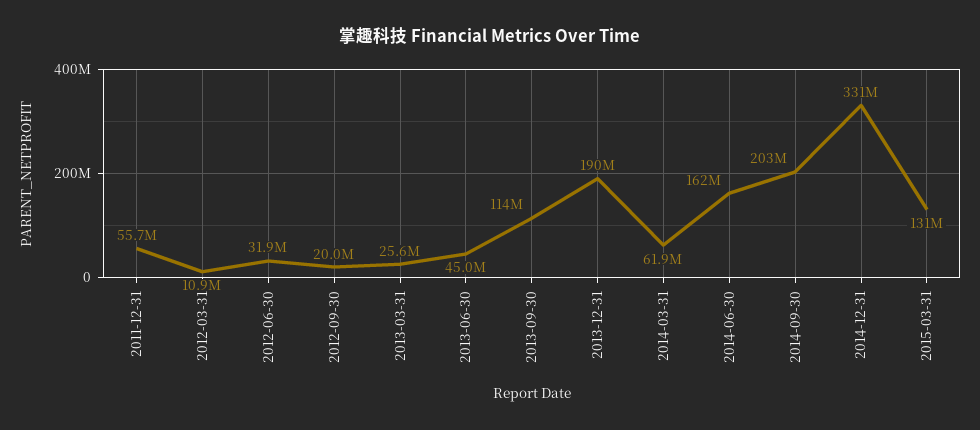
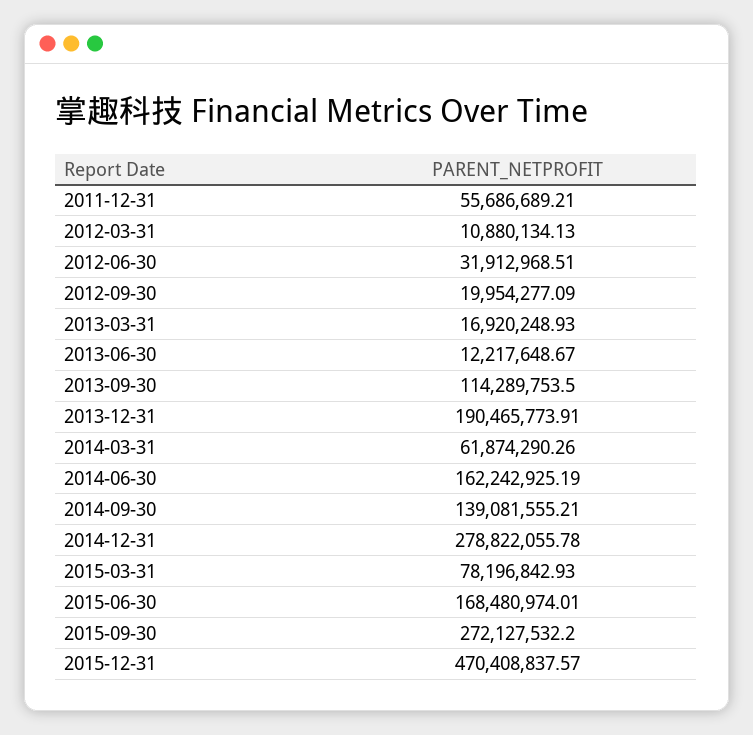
2013-03-31: 25600000 -> 16920248.93
2013-06-30: 45000000 -> 12217648.67
2014-09-30: 203000000 -> 139081555.21
2014-12-31: 331000000 -> 278822055.78
2015-03-31: 131000000 -> 78196842.93
2015-06-30: none -> 168480974.01
2015-09-30: none -> 272127532.2
2015-12-31: none -> 470408837.57

